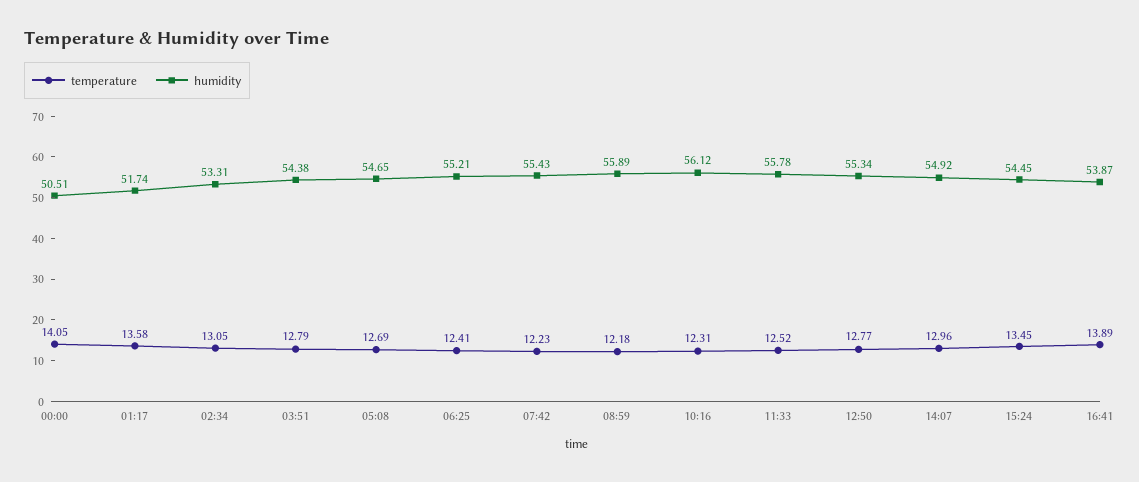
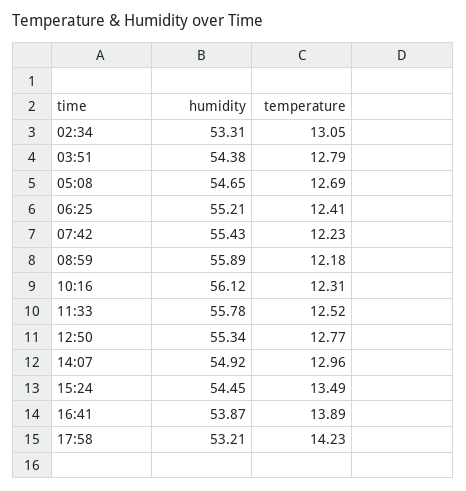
temperature, 00:00: 14.05 -> none
humidity, 00:00: 50.51 -> none
temperature, 01:17: 13.58 -> none
humidity, 01:17: 51.74 -> none
temperature, 15:24: 13.45 -> 13.49
humidity, 17:58: none -> 53.21
temperature, 17:58: none -> 14.23

